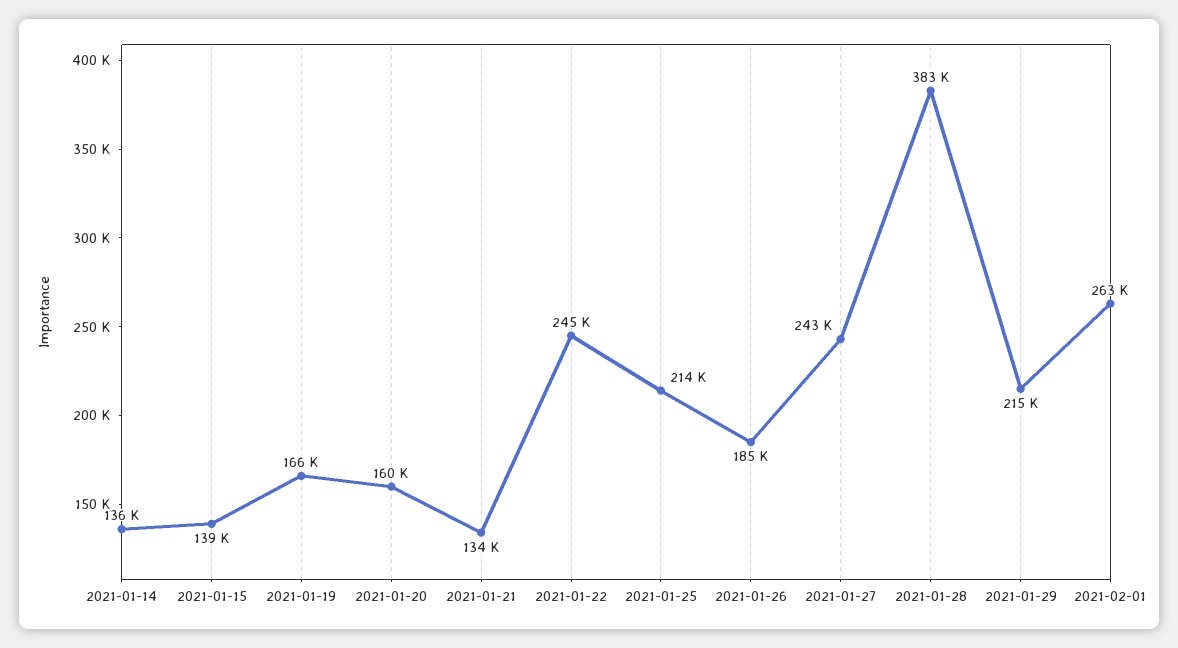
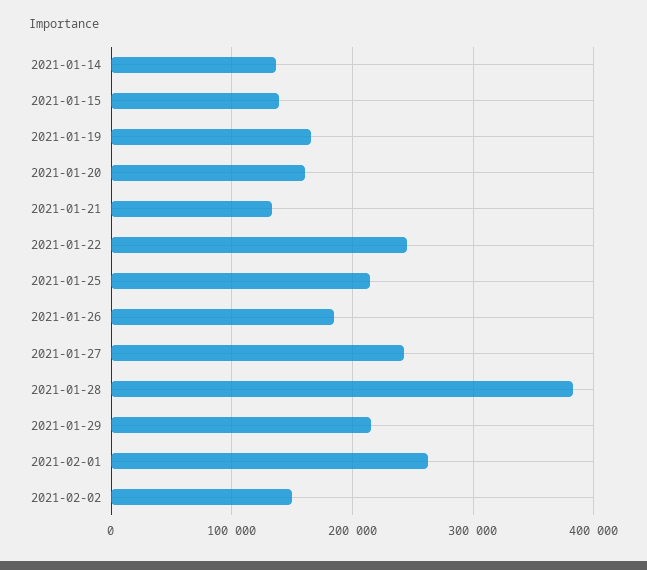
2021-02-02: none -> 150000

